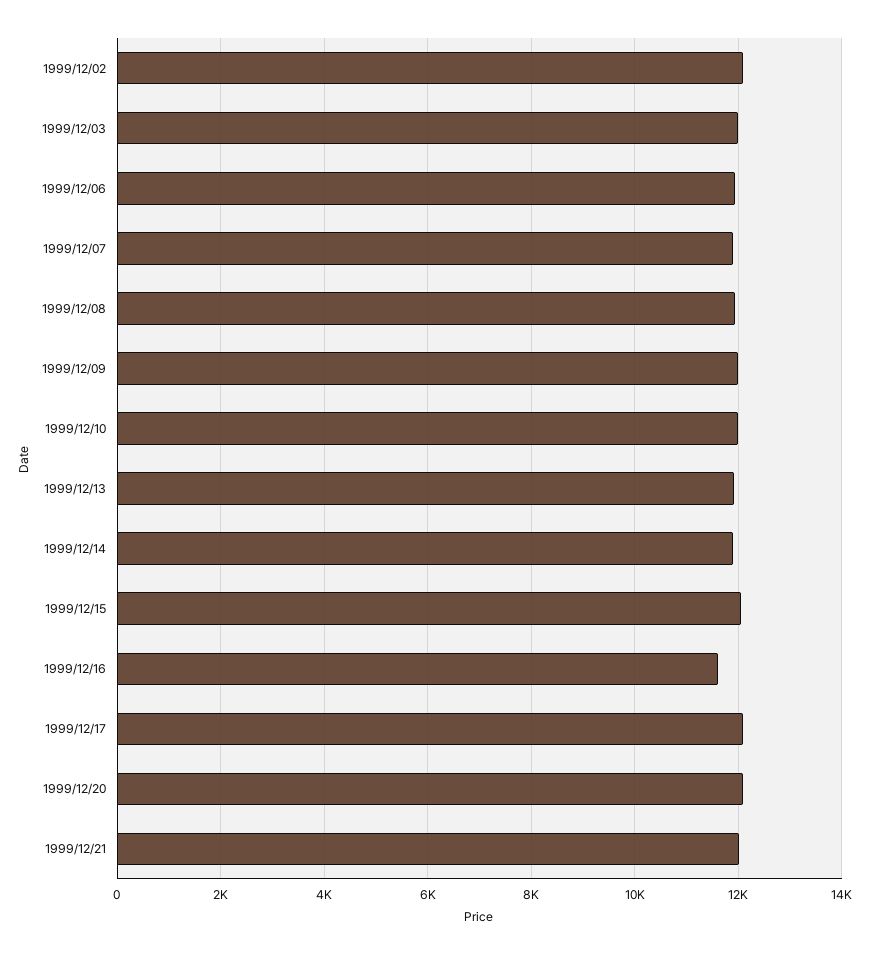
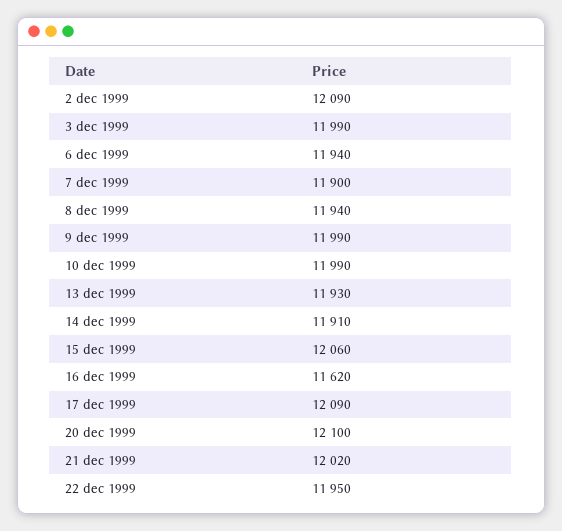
22 dec 1999: none -> 11950

